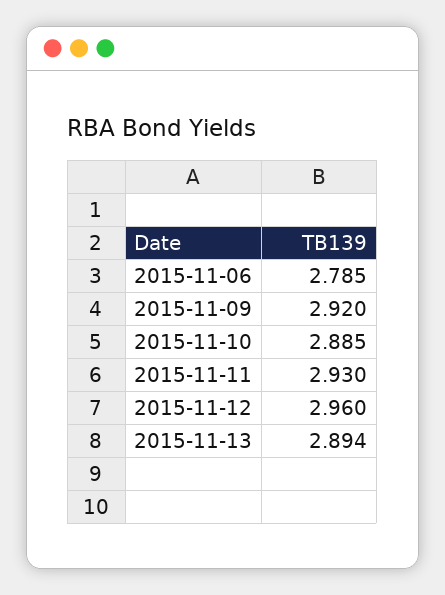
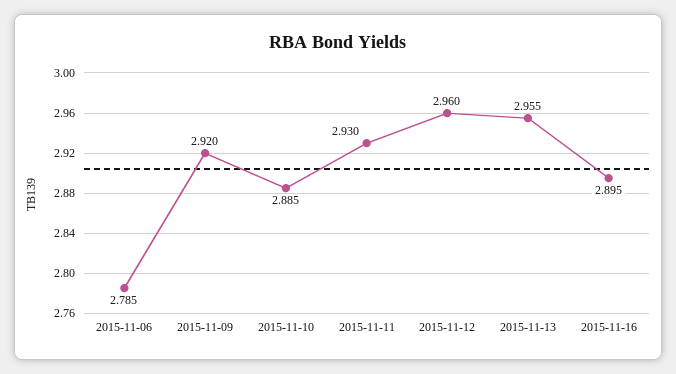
2015-11-13: 2.894 -> 2.955
2015-11-16: none -> 2.895

